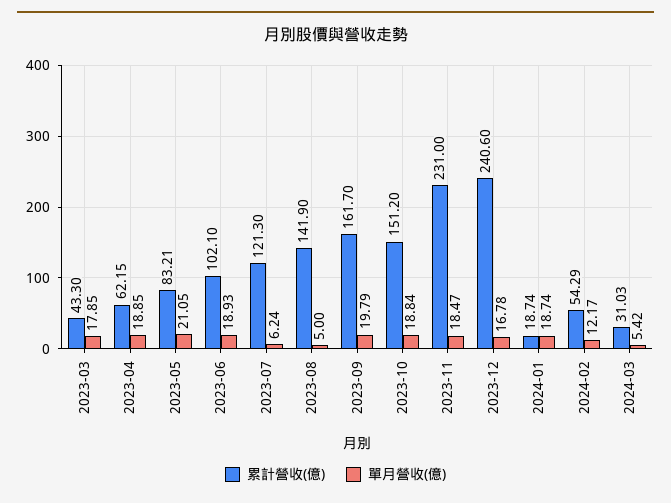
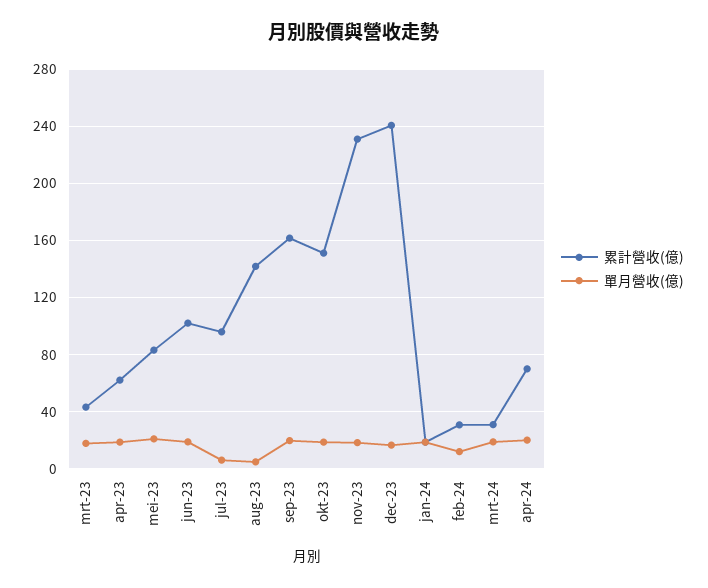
累計營收(億), 2023-07: 121.3 -> 95
累計營收(億), 2024-02: 54.29 -> 30
單月營收(億), 2024-03: 5.42 -> 20
累計營收(億), apr-24: none -> 70
單月營收(億), apr-24: none -> 20

